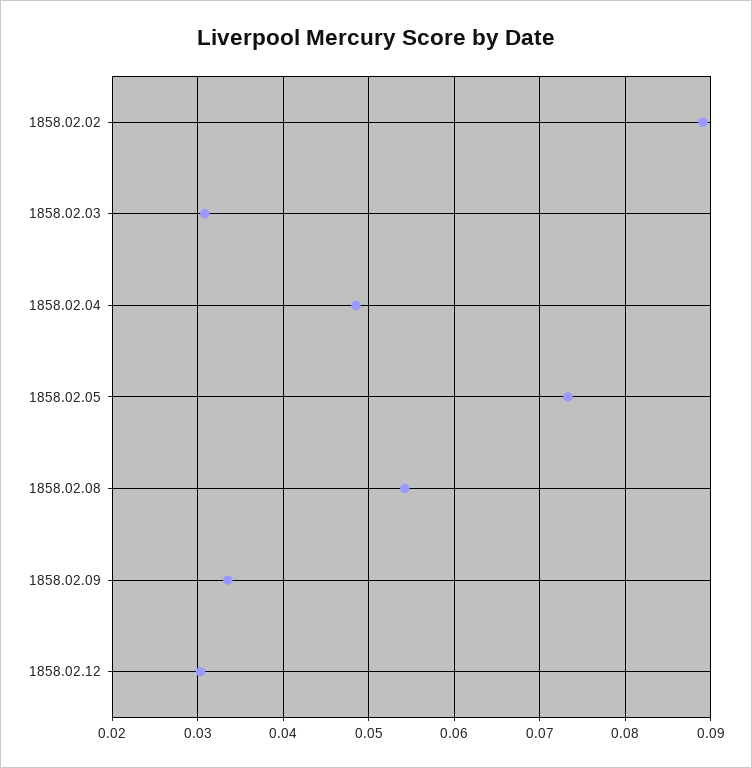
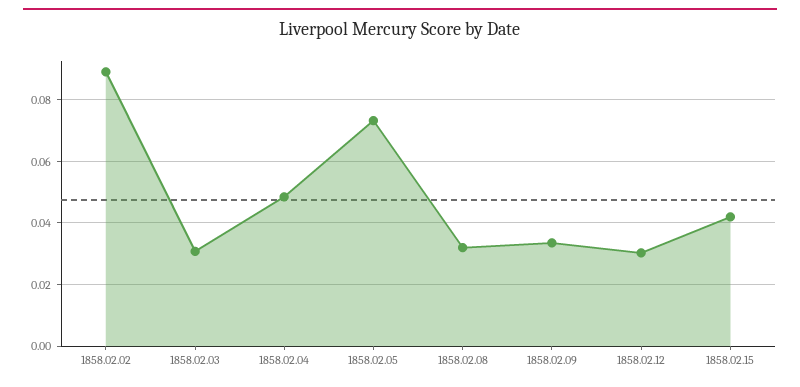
1858.02.08: 0.054 -> 0.032
1858.02.15: none -> 0.042

